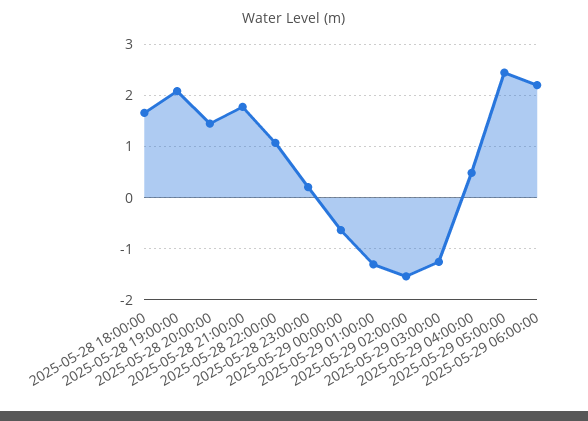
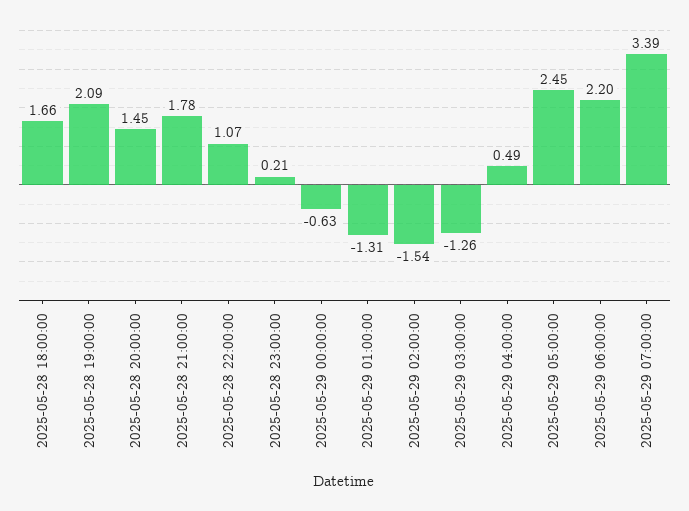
2025-05-29 07:00:00: none -> 3.39

